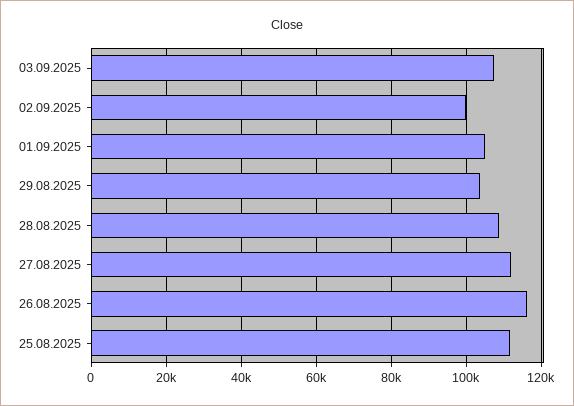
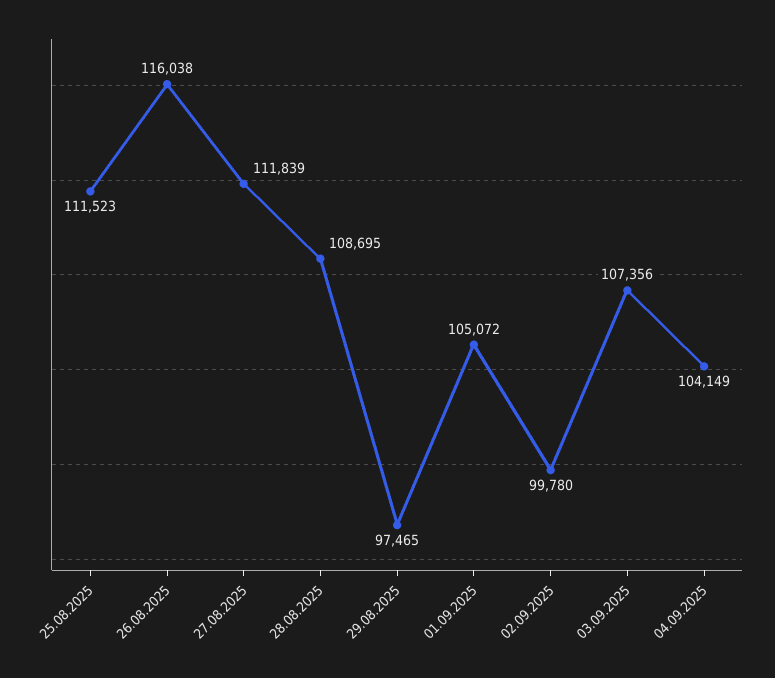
29.08.2025: 104000 -> 97465
04.09.2025: none -> 104149

